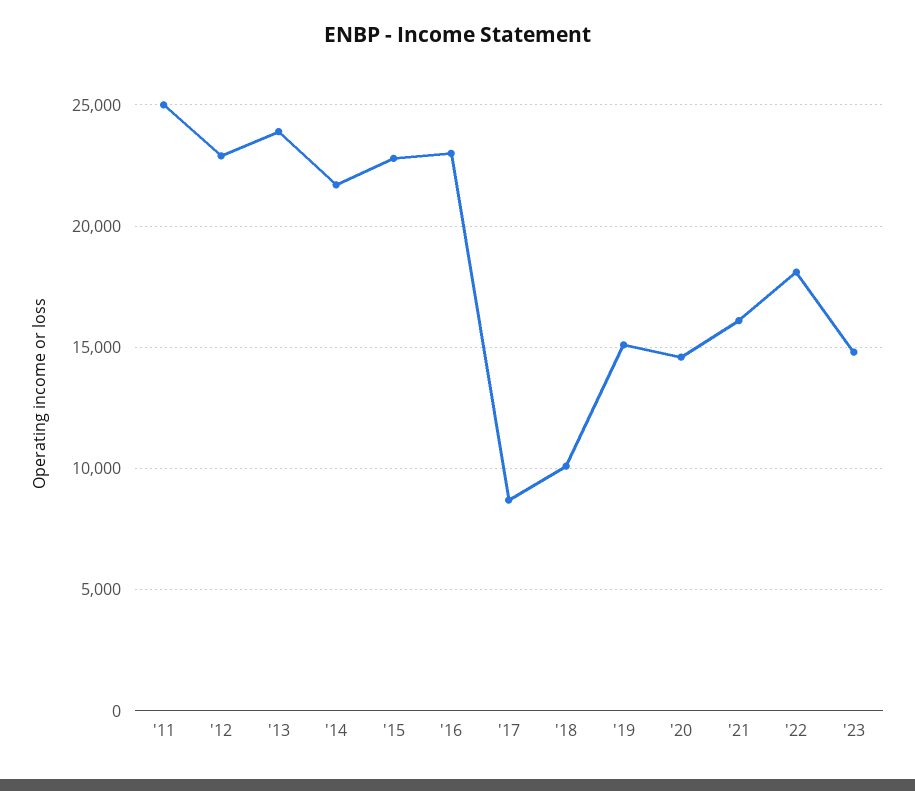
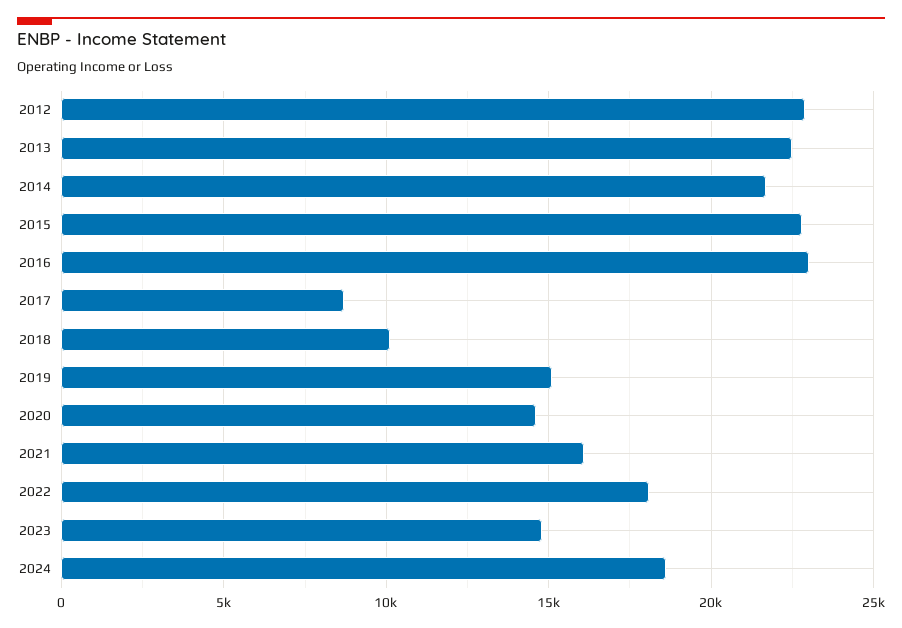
'11: 25000 -> none
'13: 24000 -> 22500
2024: none -> 18500

